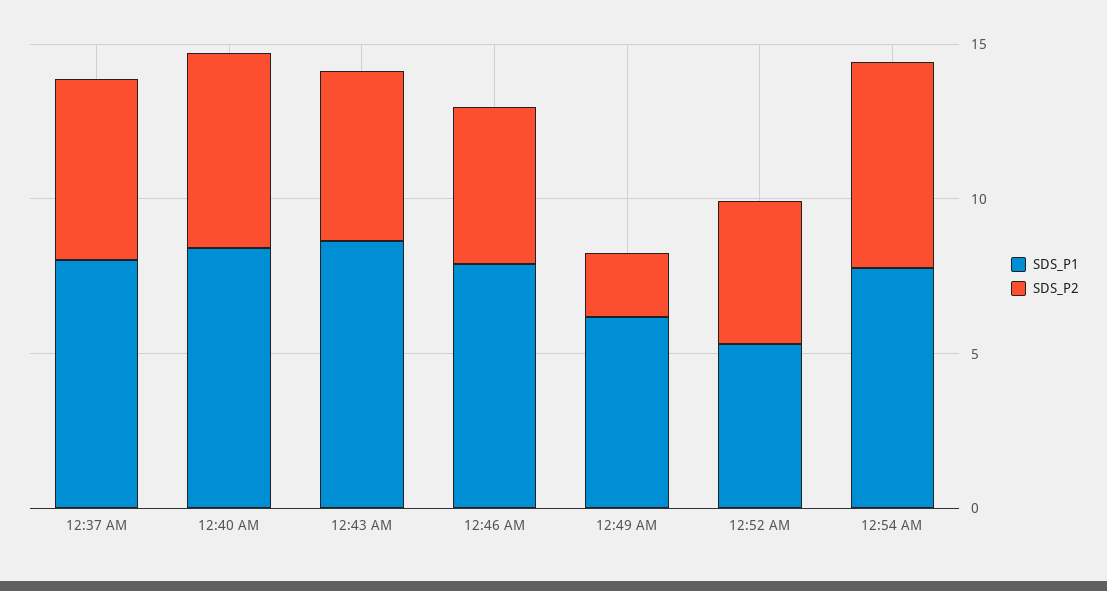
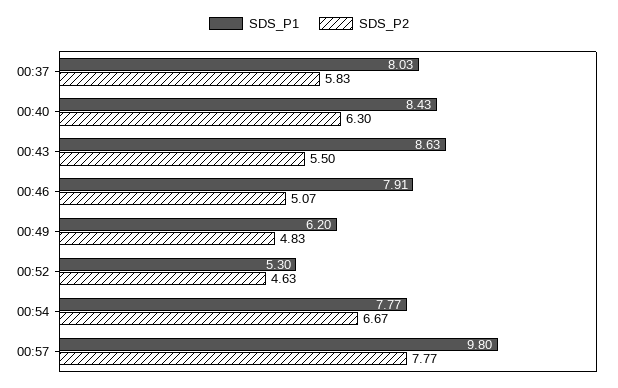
SDS_P2, 12:49 AM: 2 -> 4.83
SDS_P1, 00:57: none -> 9.8
SDS_P2, 00:57: none -> 7.77

